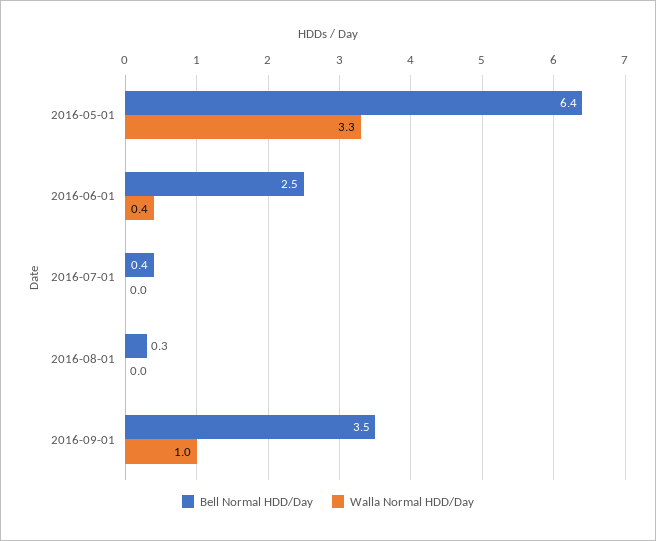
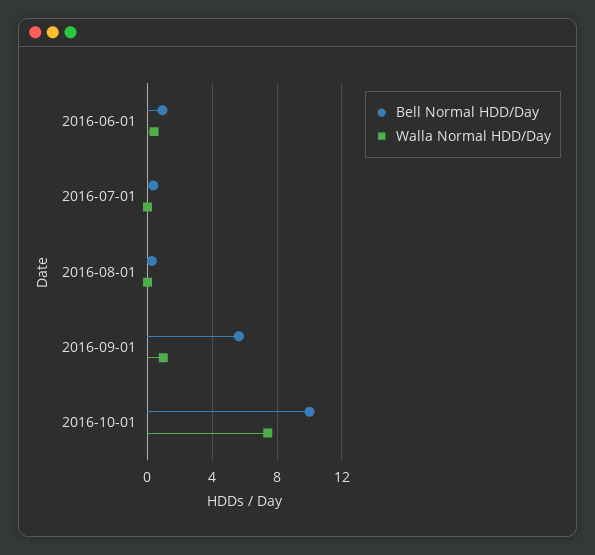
Bell Normal HDD/Day, 2016-05-01: 6.4 -> none
Walla Normal HDD/Day, 2016-05-01: 3.3 -> none
Bell Normal HDD/Day, 2016-06-01: 2.5 -> 1
Bell Normal HDD/Day, 2016-09-01: 3.5 -> 5.5
Bell Normal HDD/Day, 2016-10-01: none -> 10
Walla Normal HDD/Day, 2016-10-01: none -> 7.5

